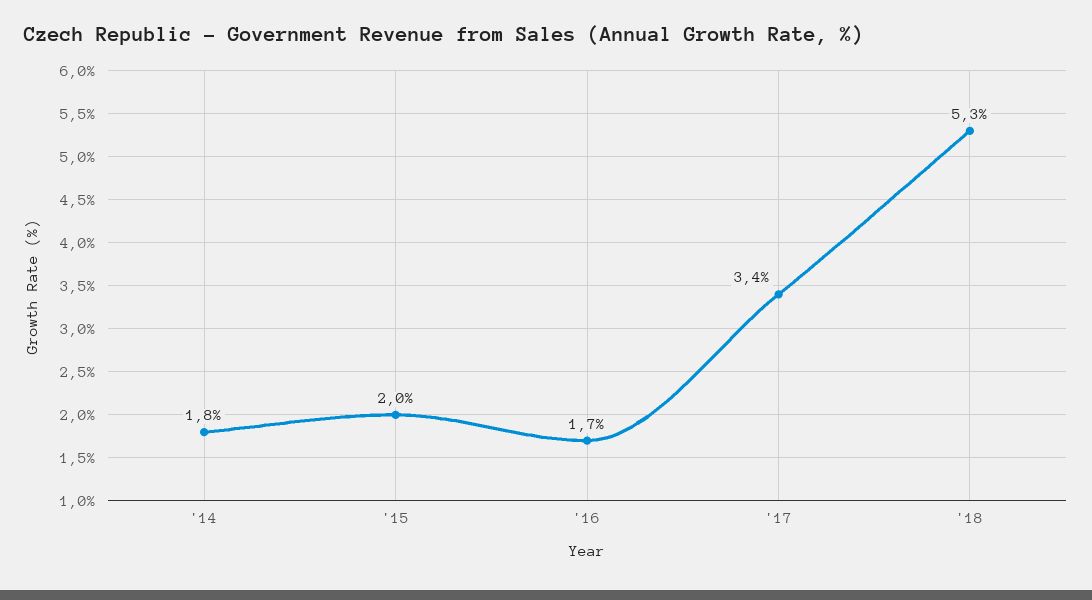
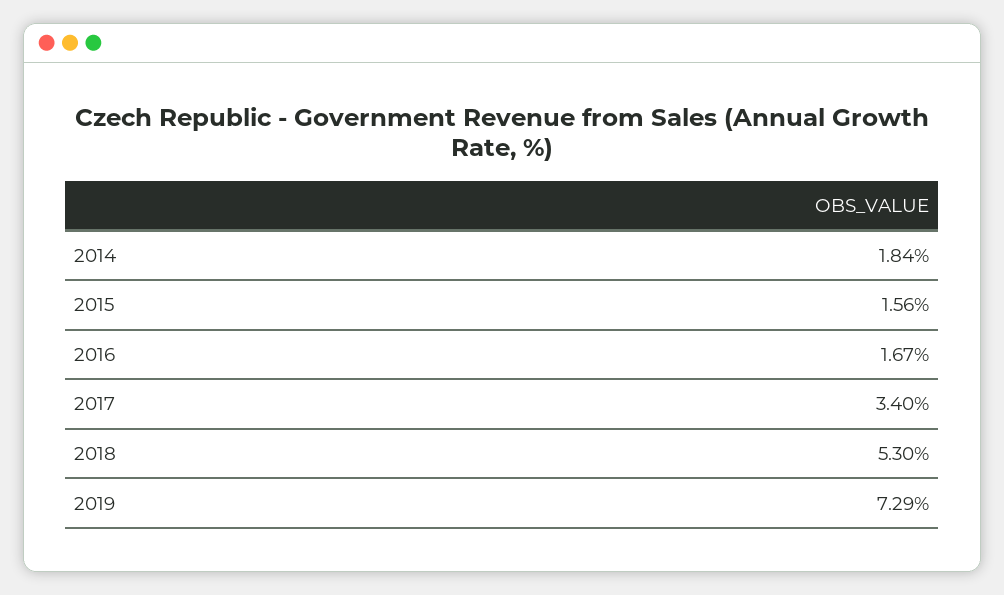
'15: 2 -> 1.56
2019: none -> 7.29

